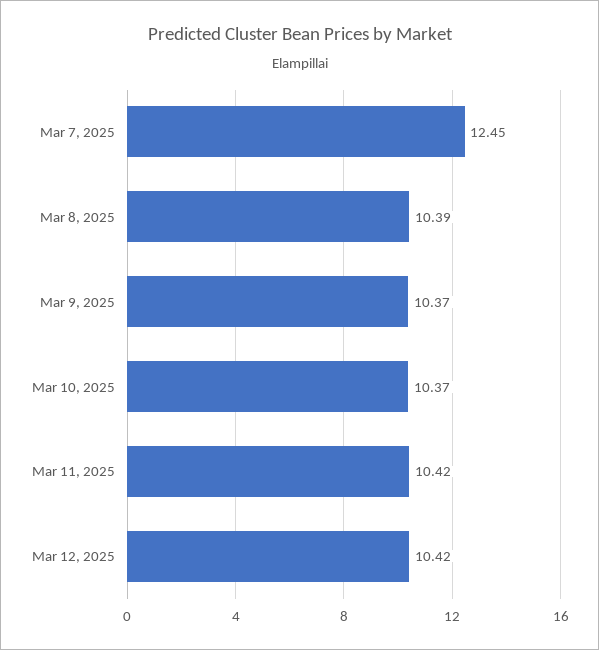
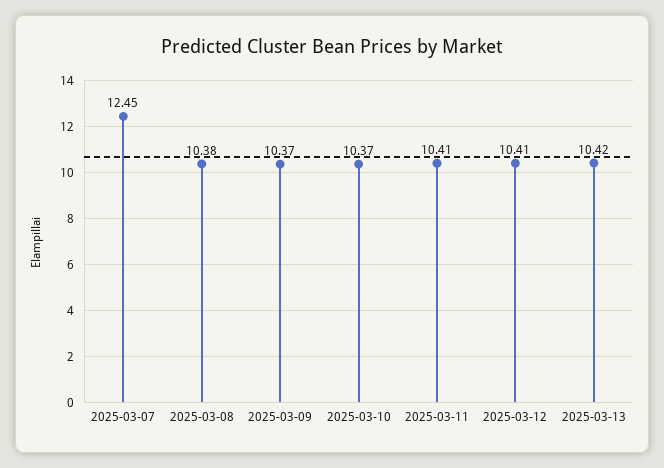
Mar 8, 2025: 10.39 -> 10.38
Mar 11, 2025: 10.42 -> 10.41
Mar 12, 2025: 10.42 -> 10.41
2025-03-13: none -> 10.42

